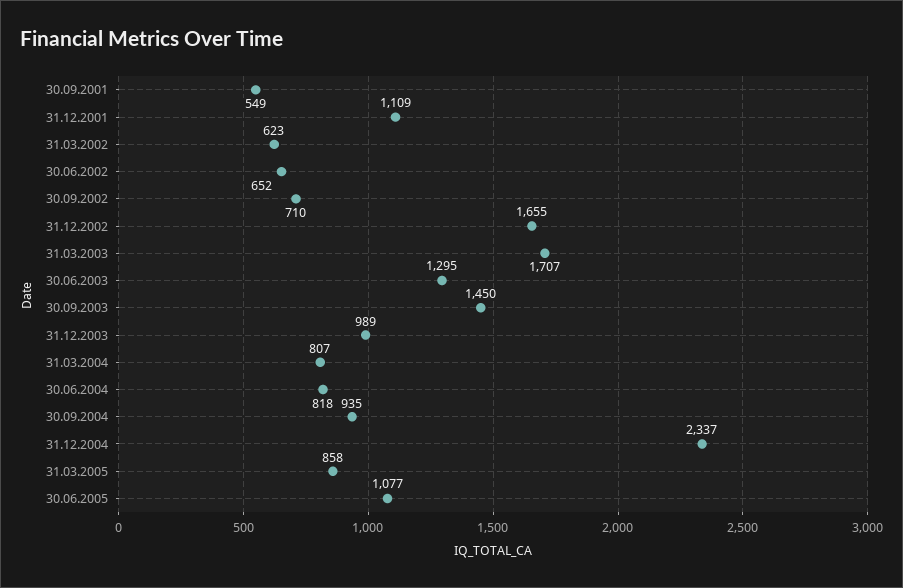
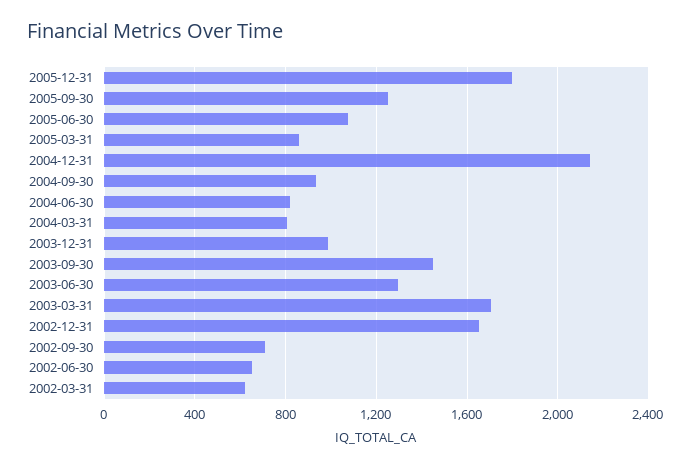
30.09.2001: 549 -> none
31.12.2001: 1109 -> none
31.12.2004: 2337 -> 2150
2005-12-31: none -> 1800
2005-09-30: none -> 1250

